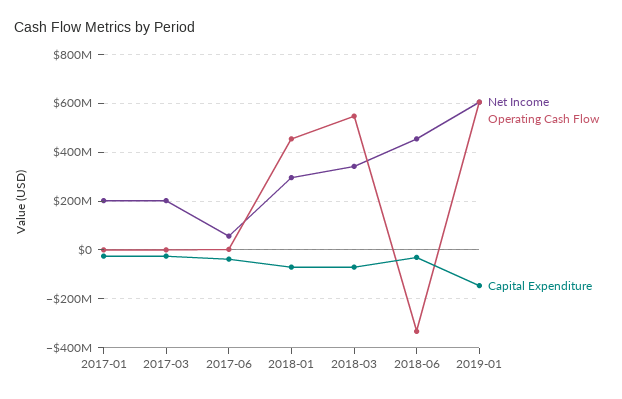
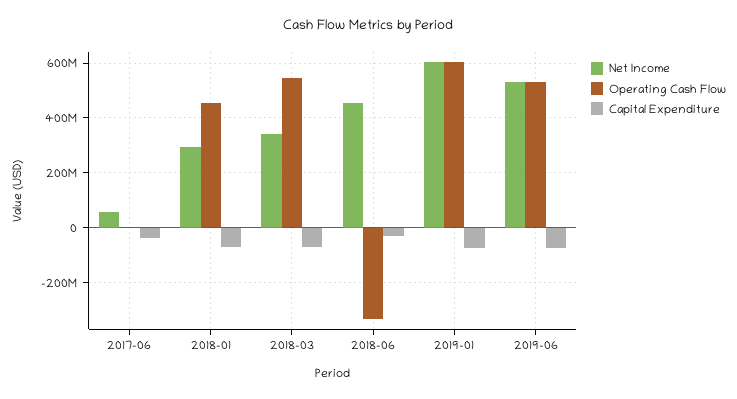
Net Income, 2017-01: 200000000 -> none
Operating Cash Flow, 2017-01: 0 -> none
Capital Expenditure, 2017-01: -25000000 -> none
Net Income, 2017-03: 200000000 -> none
Operating Cash Flow, 2017-03: 0 -> none
Capital Expenditure, 2017-03: -25000000 -> none
Capital Expenditure, 2019-01: -150000000 -> -75000000
Net Income, 2019-06: none -> 525000000
Operating Cash Flow, 2019-06: none -> 525000000
Capital Expenditure, 2019-06: none -> -75000000

